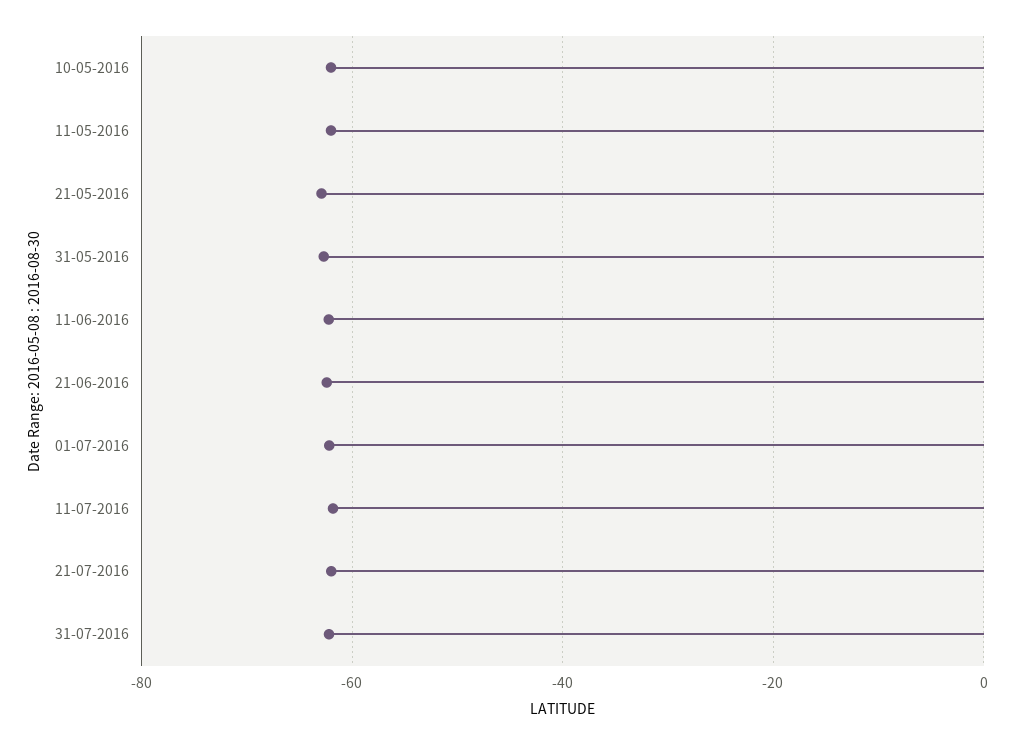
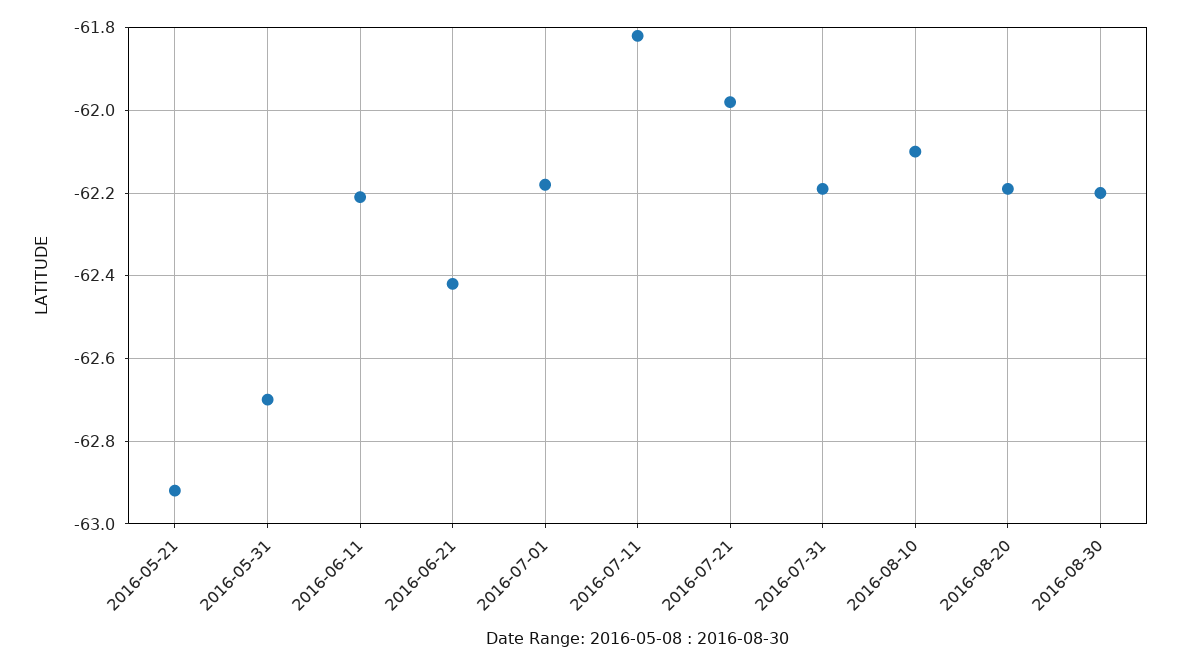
10-05-2016: -62 -> none
11-05-2016: -62 -> none
2016-08-10: none -> -62.1
2016-08-20: none -> -62.2
2016-08-30: none -> -62.2

